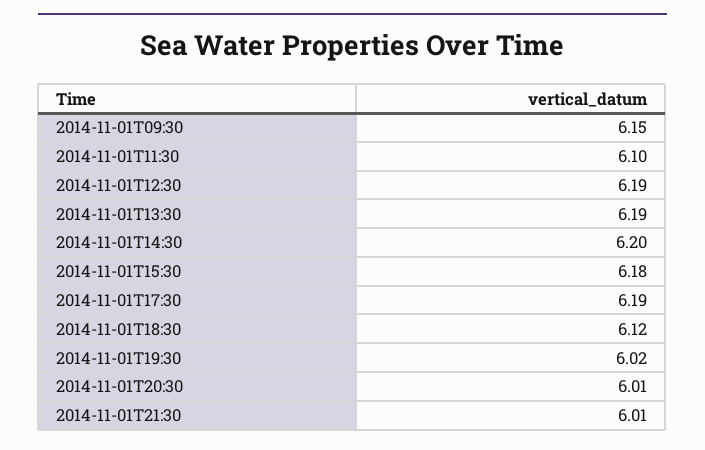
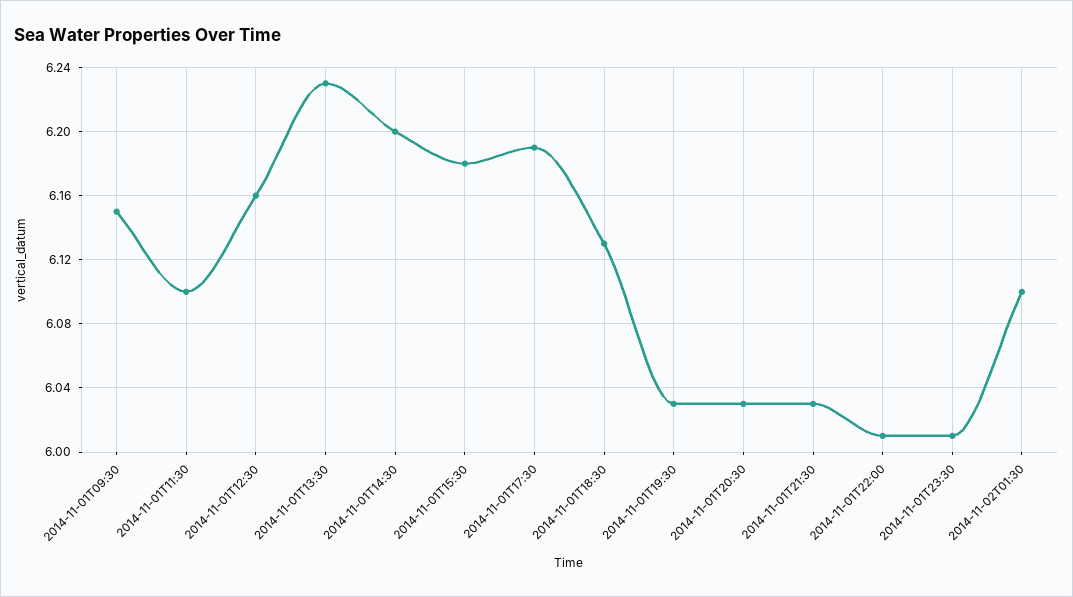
2014-11-01T12:30: 6.19 -> 6.16
2014-11-01T13:30: 6.19 -> 6.23
2014-11-01T18:30: 6.12 -> 6.13
2014-11-01T19:30: 6.02 -> 6.03
2014-11-01T20:30: 6.01 -> 6.03
2014-11-01T21:30: 6.01 -> 6.03
2014-11-01T22:00: none -> 6.01
2014-11-01T23:30: none -> 6.01
2014-11-02T01:30: none -> 6.1

